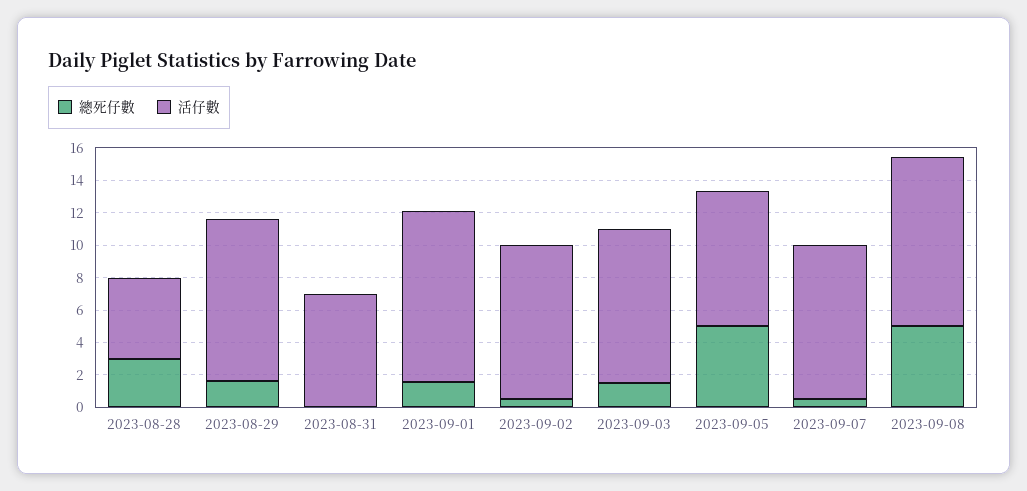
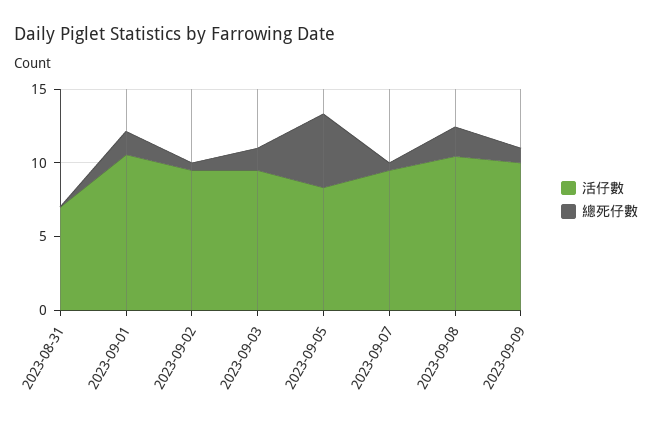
總死仔數, 2023-08-28: 3 -> none
活仔數, 2023-08-28: 5 -> none
總死仔數, 2023-08-29: 1.5 -> none
活仔數, 2023-08-29: 10 -> none
總死仔數, 2023-09-08: 5 -> 2
活仔數, 2023-09-09: none -> 10
總死仔數, 2023-09-09: none -> 1

